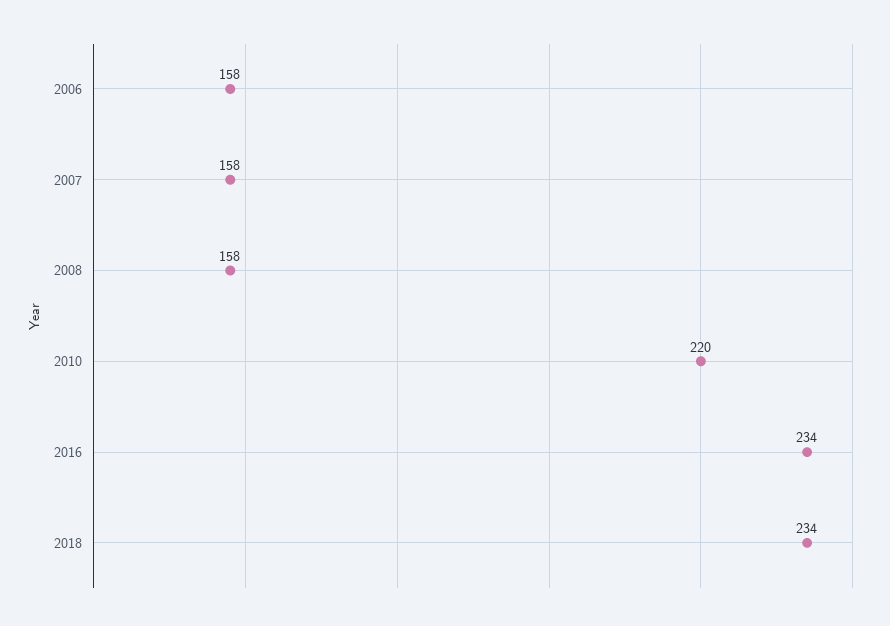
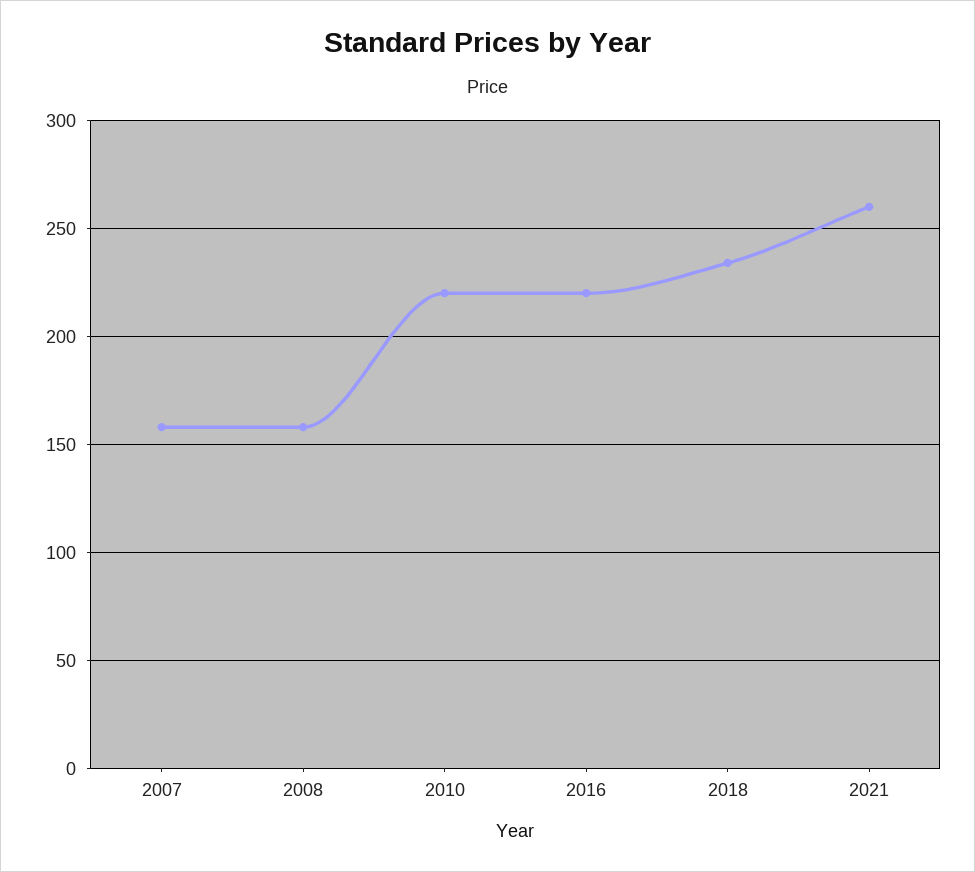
2006: 158 -> none
2016: 234 -> 220
2021: none -> 260

